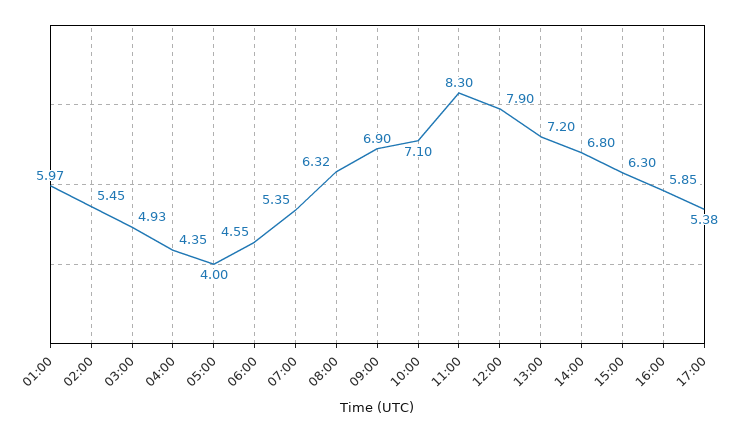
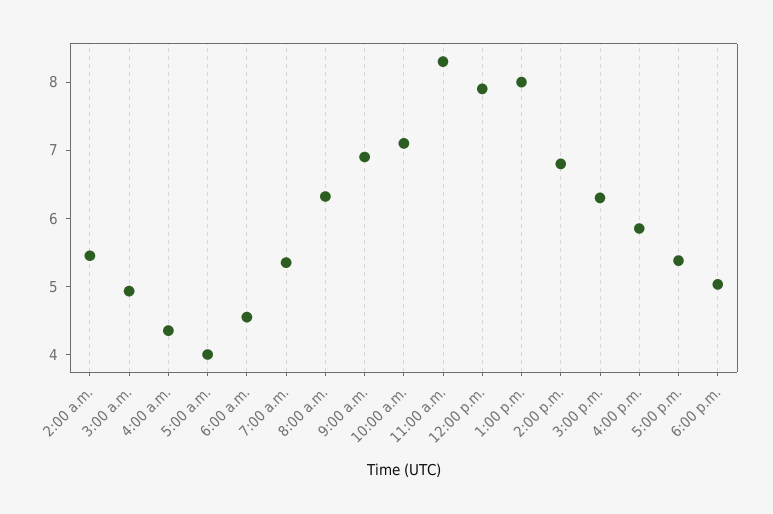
01:00: 5.97 -> none
13:00: 7.2 -> 8
6:00 p.m.: none -> 5

